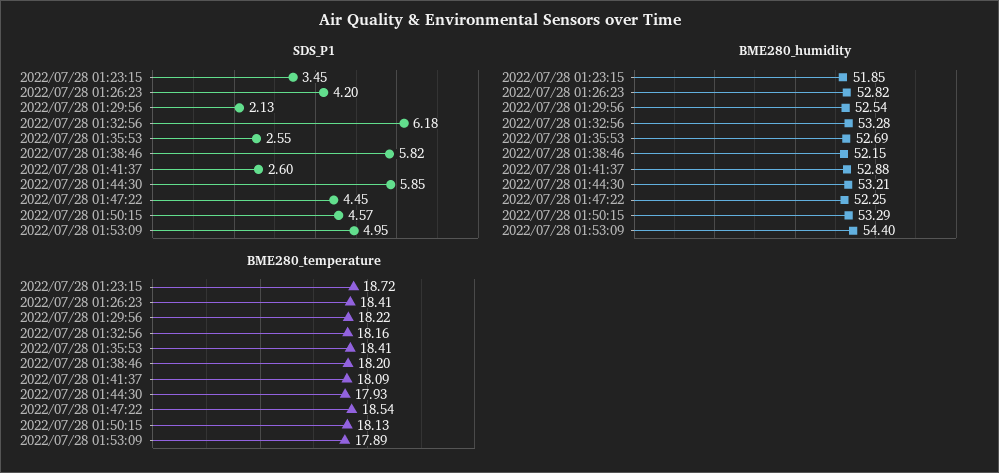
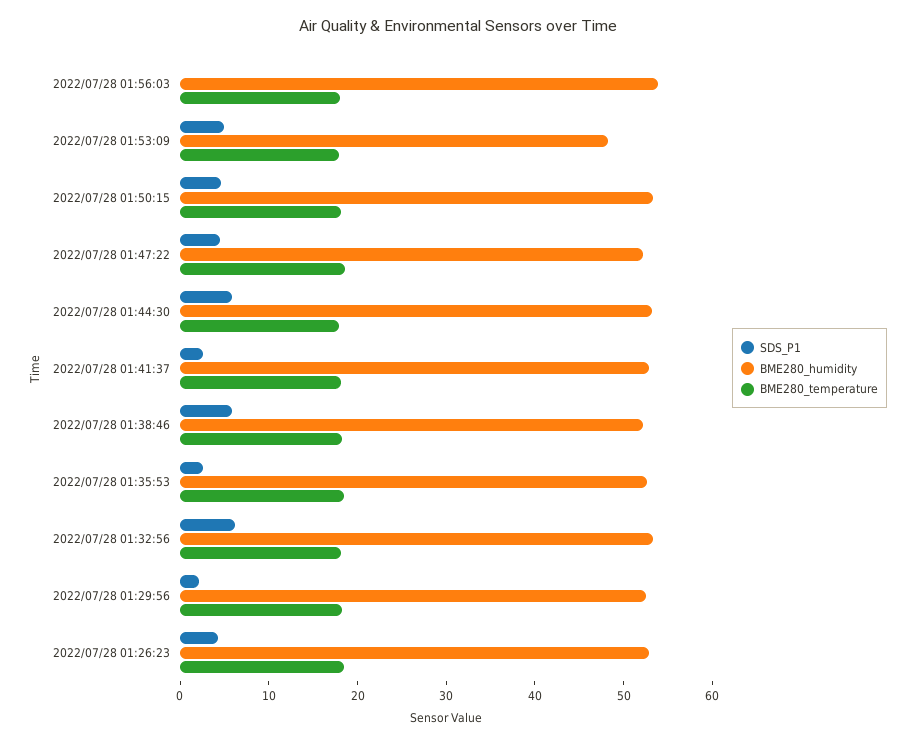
SDS_P1, 2022/07/28 01:23:15: 3.45 -> none
BME280_humidity, 2022/07/28 01:23:15: 51.85 -> none
BME280_humidity, 2022/07/28 01:53:09: 54.4 -> 48
BME280_temperature, 2022/07/28 01:23:15: 18.72 -> none
SDS_P1, 2022/07/28 01:56:03: none -> 0
BME280_humidity, 2022/07/28 01:56:03: none -> 54
BME280_temperature, 2022/07/28 01:56:03: none -> 18

